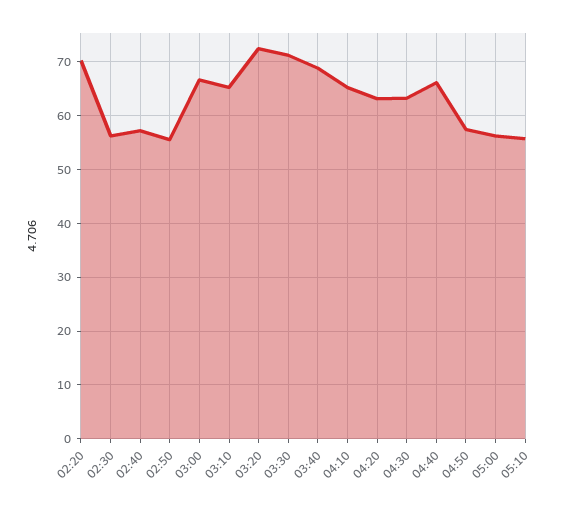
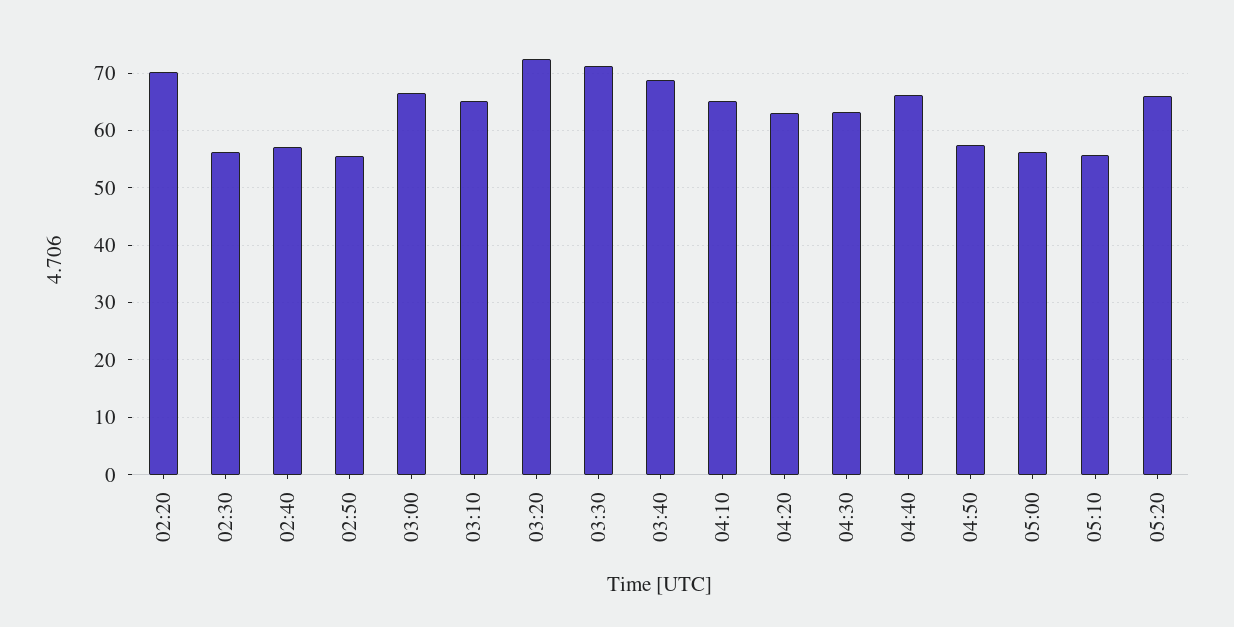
05:20: none -> 66

